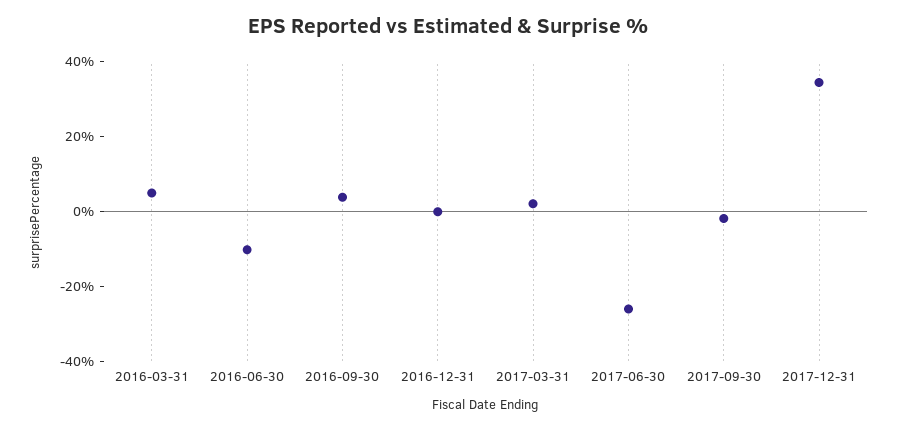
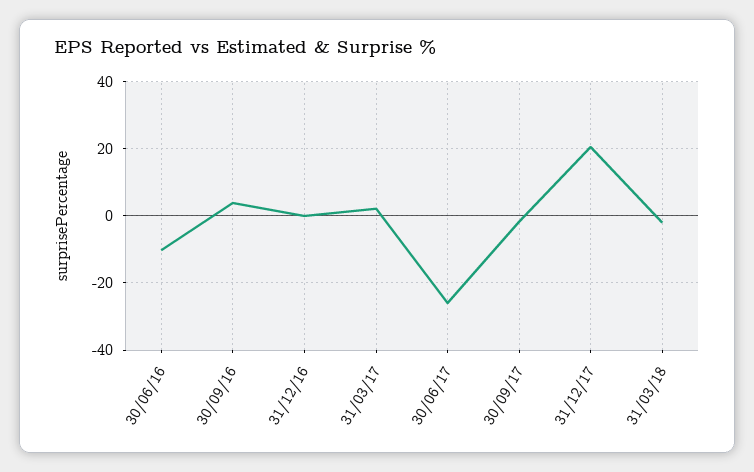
2016-03-31: 5 -> none
2017-12-31: 35 -> 20
31/03/18: none -> -2

